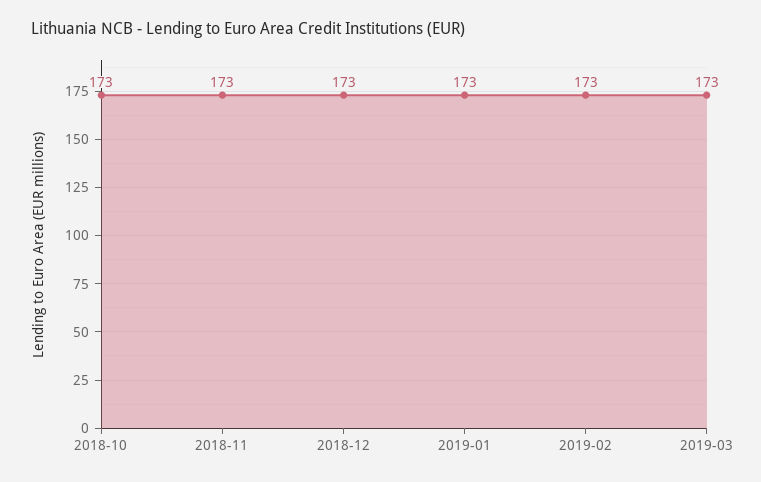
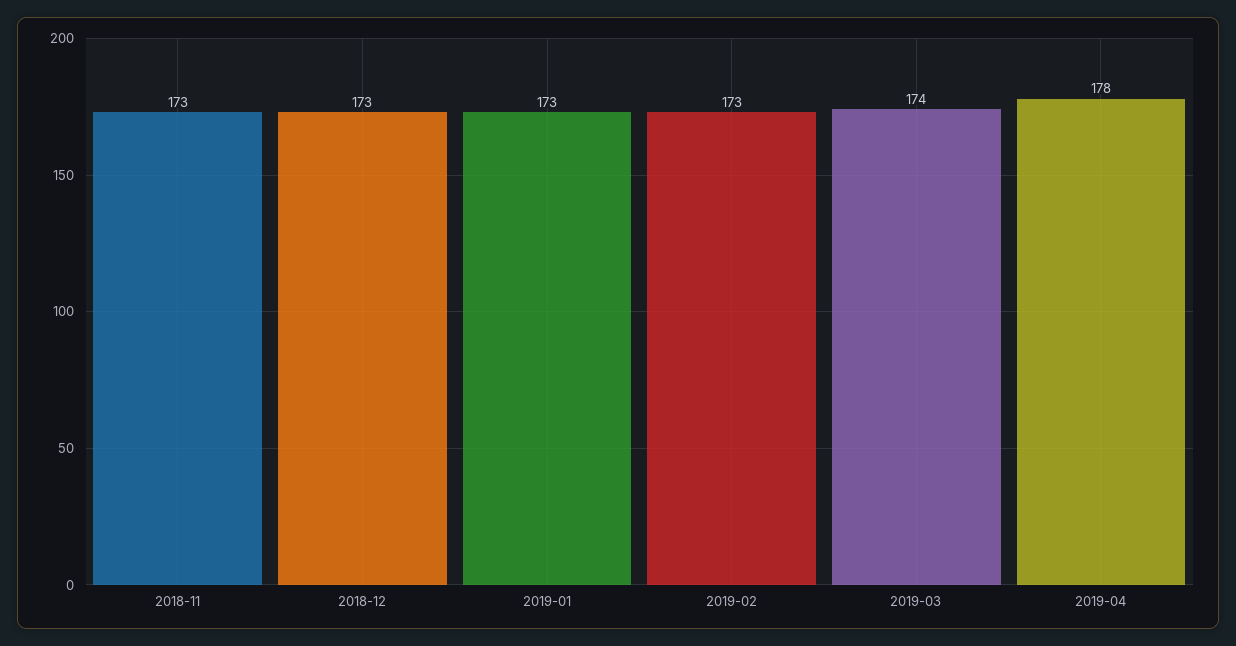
2018-10: 173 -> none
2019-03: 173 -> 174
2019-04: none -> 178

